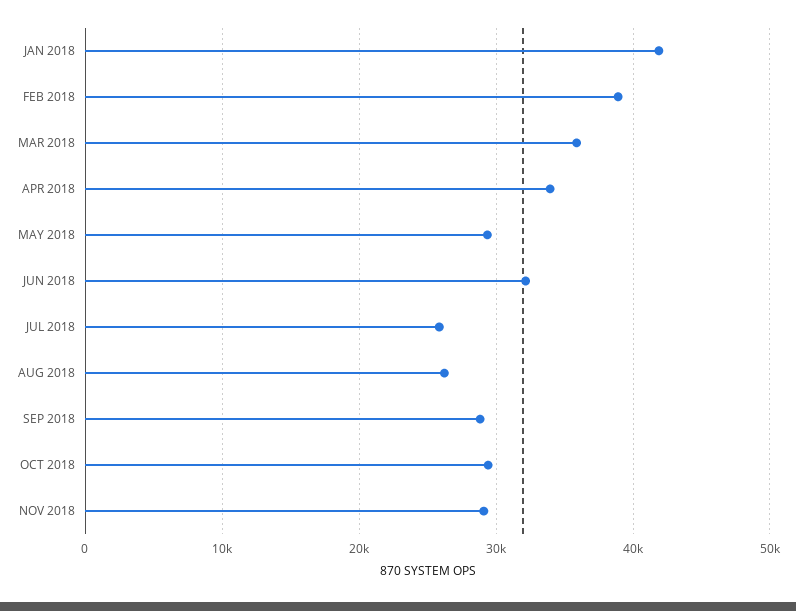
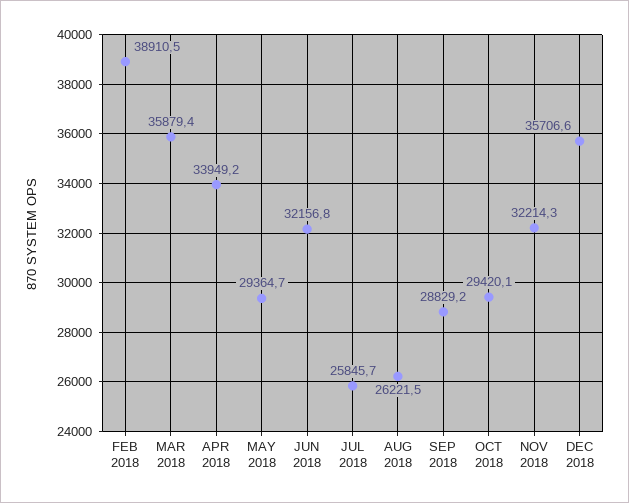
JAN 2018: 42000 -> none
NOV 2018: 29000 -> 32214.3
DEC 2018: none -> 35706.6

